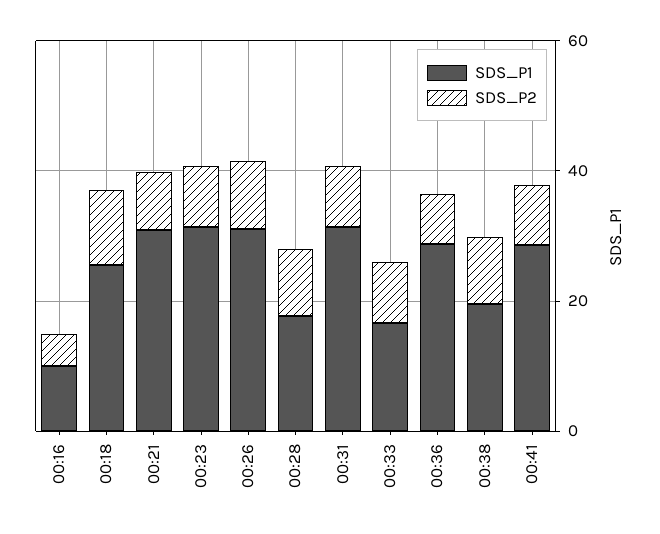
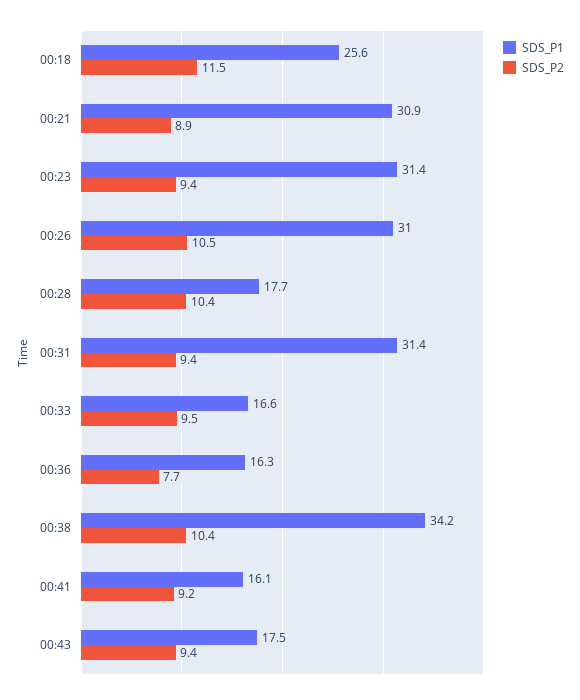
SDS_P1, 00:16: 10 -> none
SDS_P2, 00:16: 5 -> none
SDS_P1, 00:36: 30 -> 16.3
SDS_P1, 00:38: 20 -> 34.2
SDS_P1, 00:41: 30 -> 16.1
SDS_P1, 00:43: none -> 17.5
SDS_P2, 00:43: none -> 9.4

